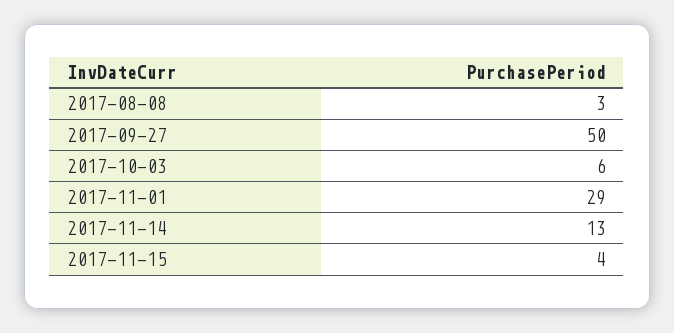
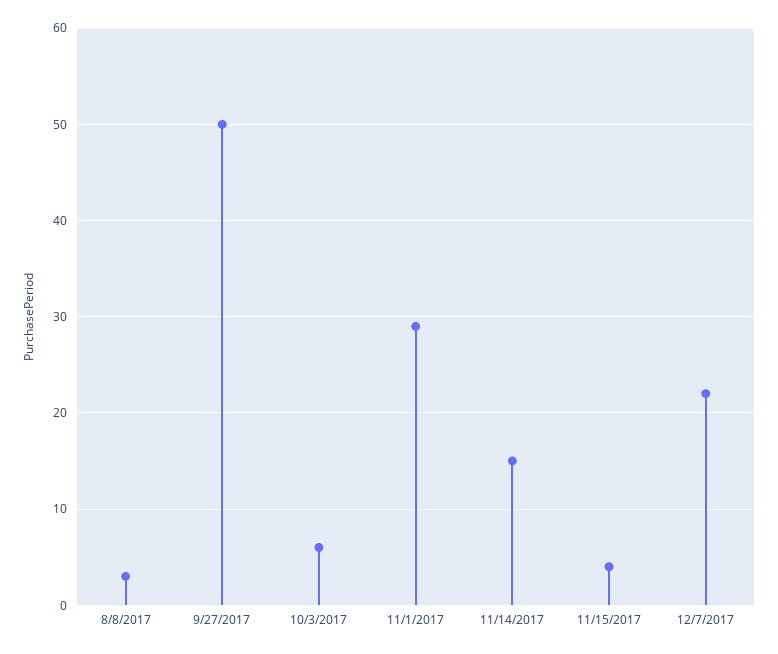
2017-11-14: 13 -> 15
12/7/2017: none -> 22

